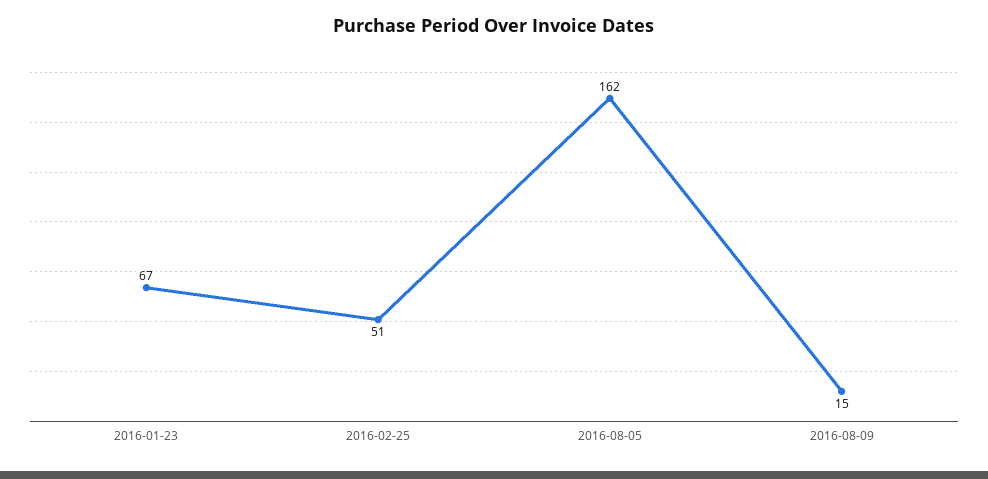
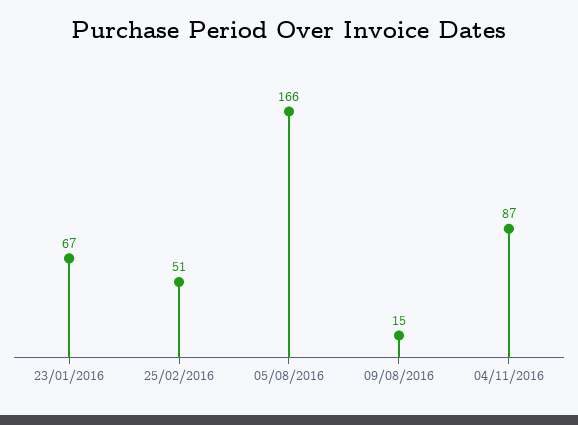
2016-08-05: 162 -> 166
04/11/2016: none -> 87

